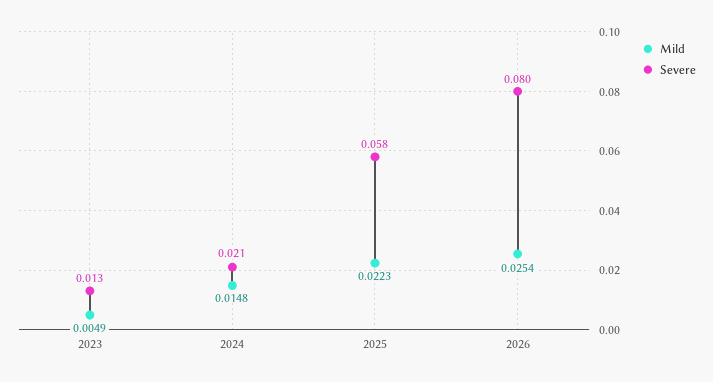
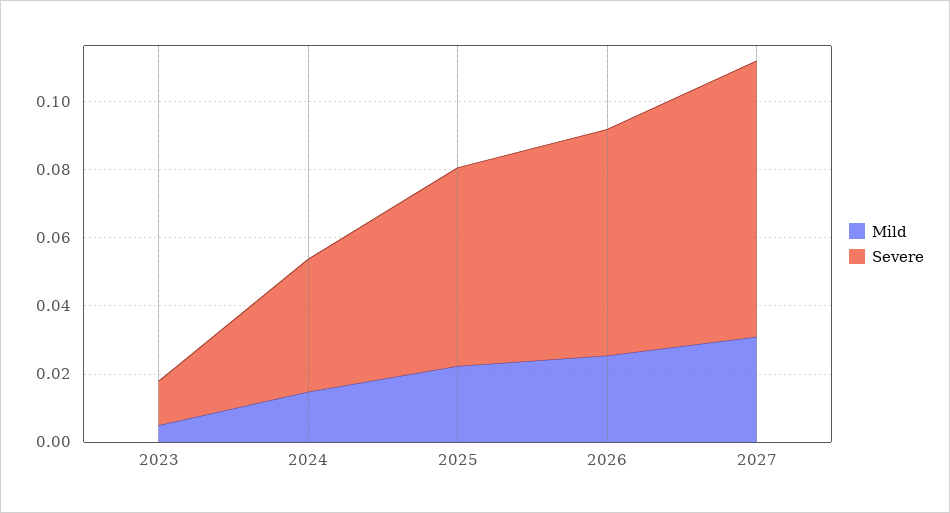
Severe, 2024: 0.021 -> 0.04
Severe, 2026: 0.08 -> 0.065
Mild, 2027: none -> 0.03
Severe, 2027: none -> 0.08

